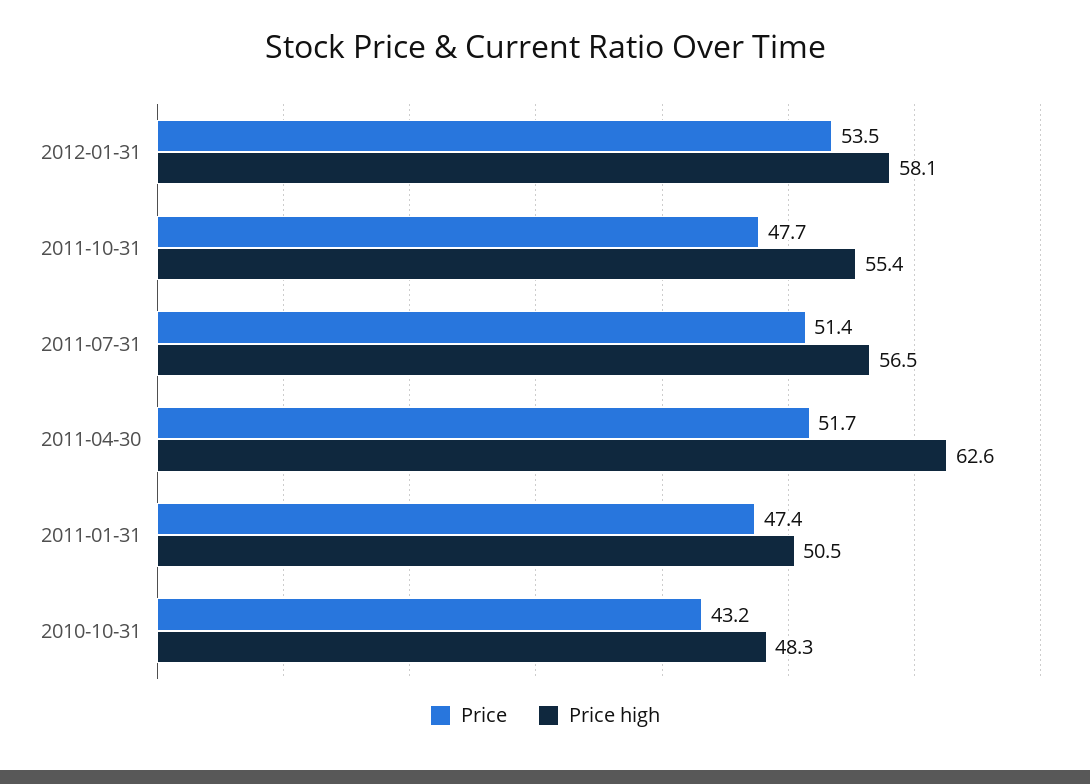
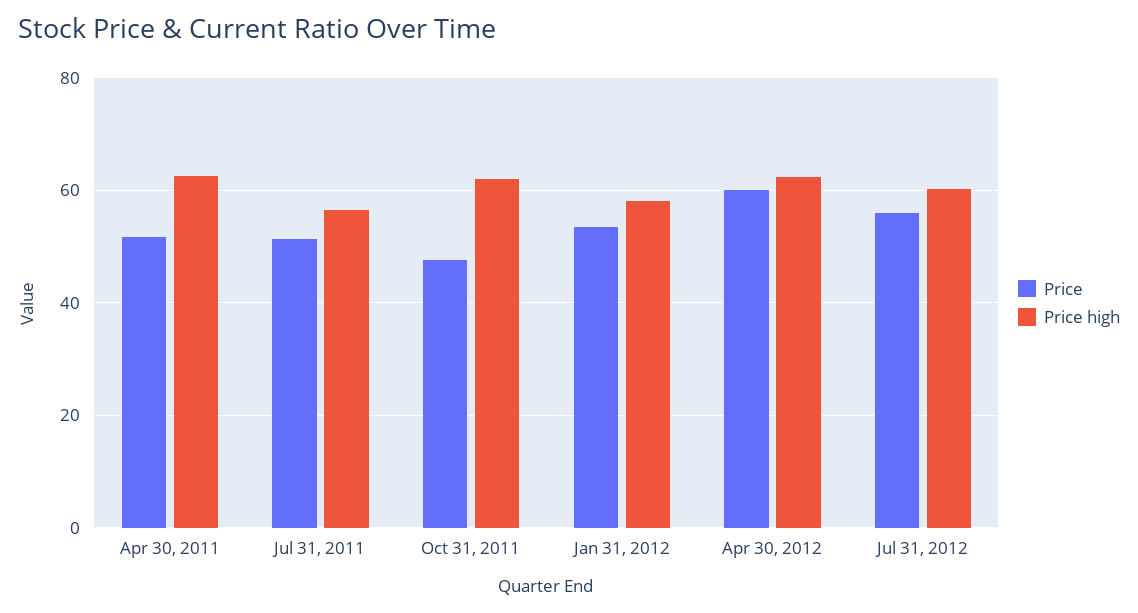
Price high, 2011-10-31: 55.4 -> 62
Price, 2011-01-31: 47.4 -> none
Price high, 2011-01-31: 50.5 -> none
Price, 2010-10-31: 43.2 -> none
Price high, 2010-10-31: 48.3 -> none
Price, Apr 30, 2012: none -> 60
Price high, Apr 30, 2012: none -> 62
Price, Jul 31, 2012: none -> 56
Price high, Jul 31, 2012: none -> 60

